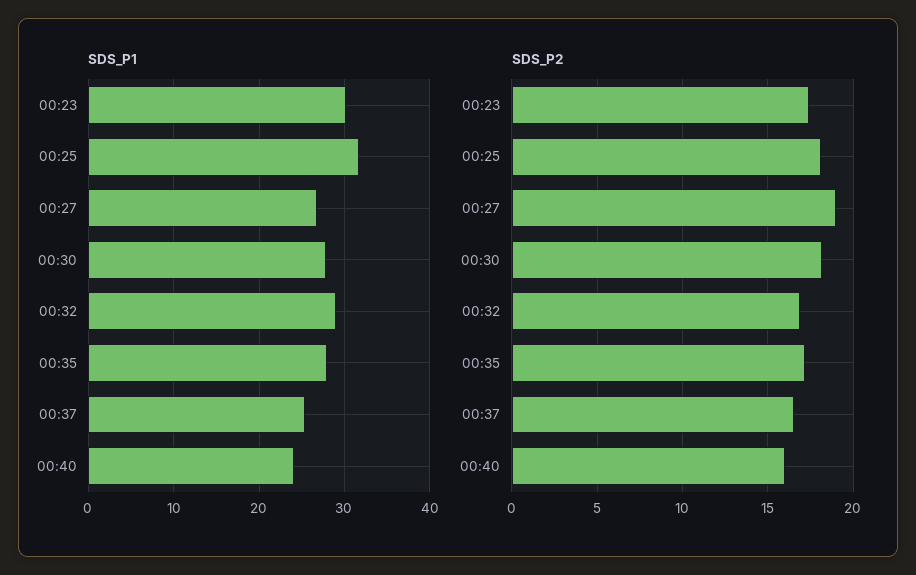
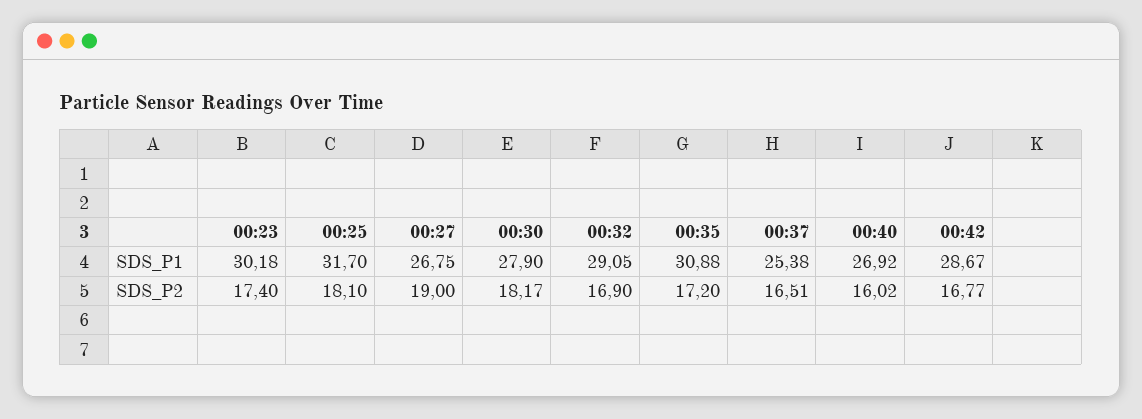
SDS_P1, 00:35: 28 -> 30.88
SDS_P1, 00:40: 24 -> 26.92
SDS_P1, 00:42: none -> 28.67
SDS_P2, 00:42: none -> 16.77

